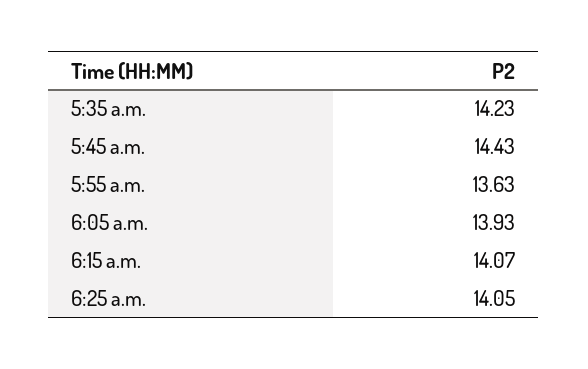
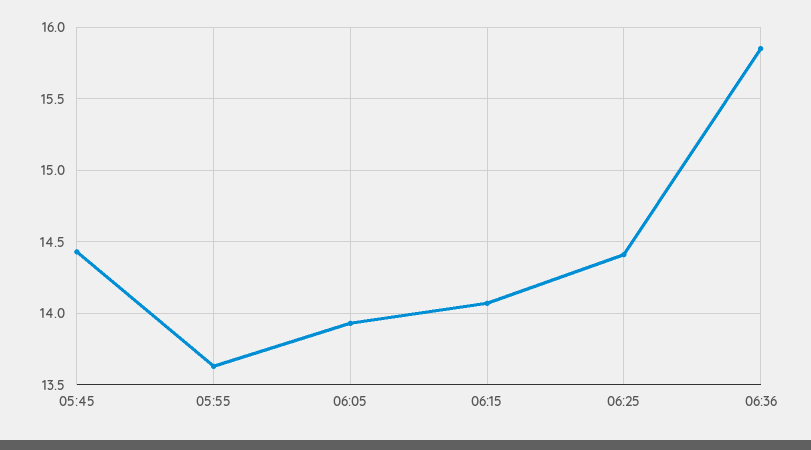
5:35 a.m.: 14.23 -> none
6:25 a.m.: 14.05 -> 14.4
06:36: none -> 15.85

